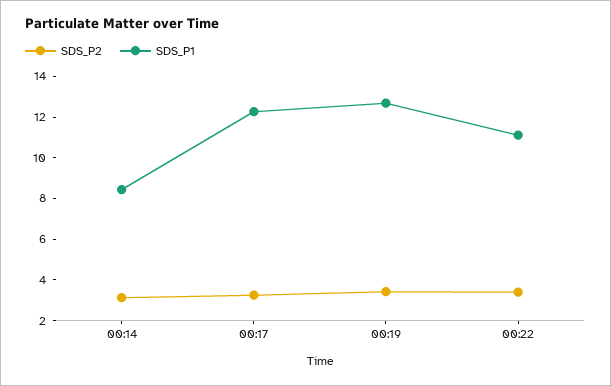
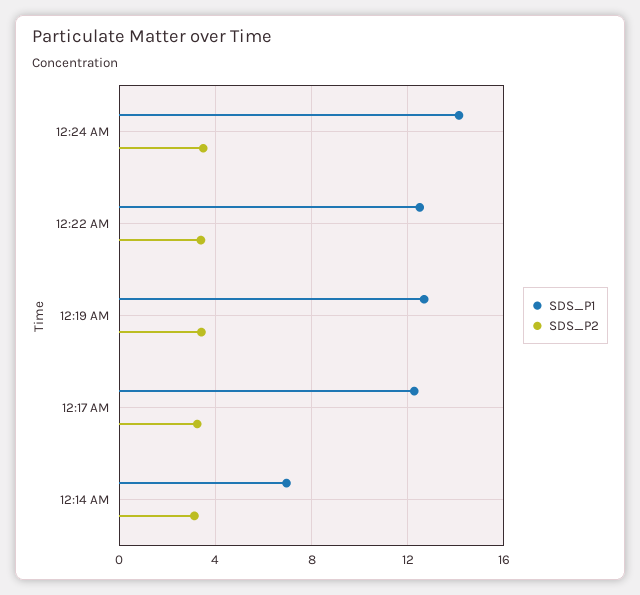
SDS_P1, 00:14: 8.5 -> 7
SDS_P1, 00:22: 11 -> 12.5
SDS_P1, 12:24 AM: none -> 14
SDS_P2, 12:24 AM: none -> 3.5

